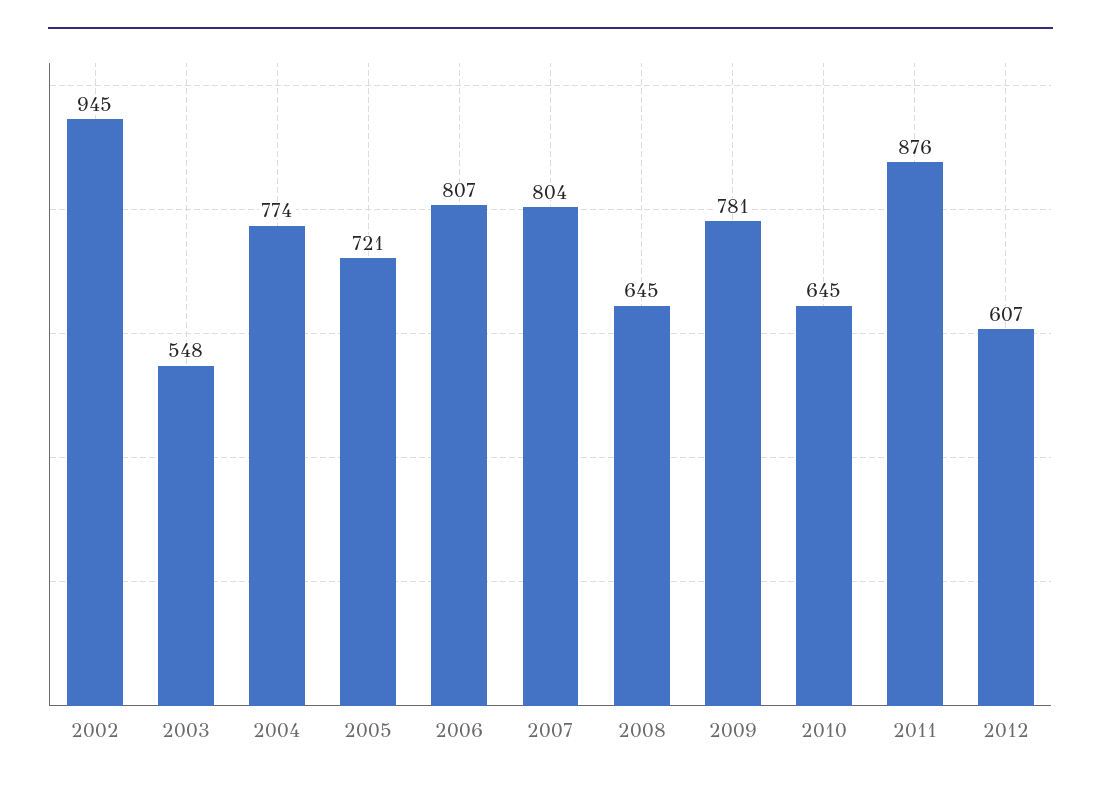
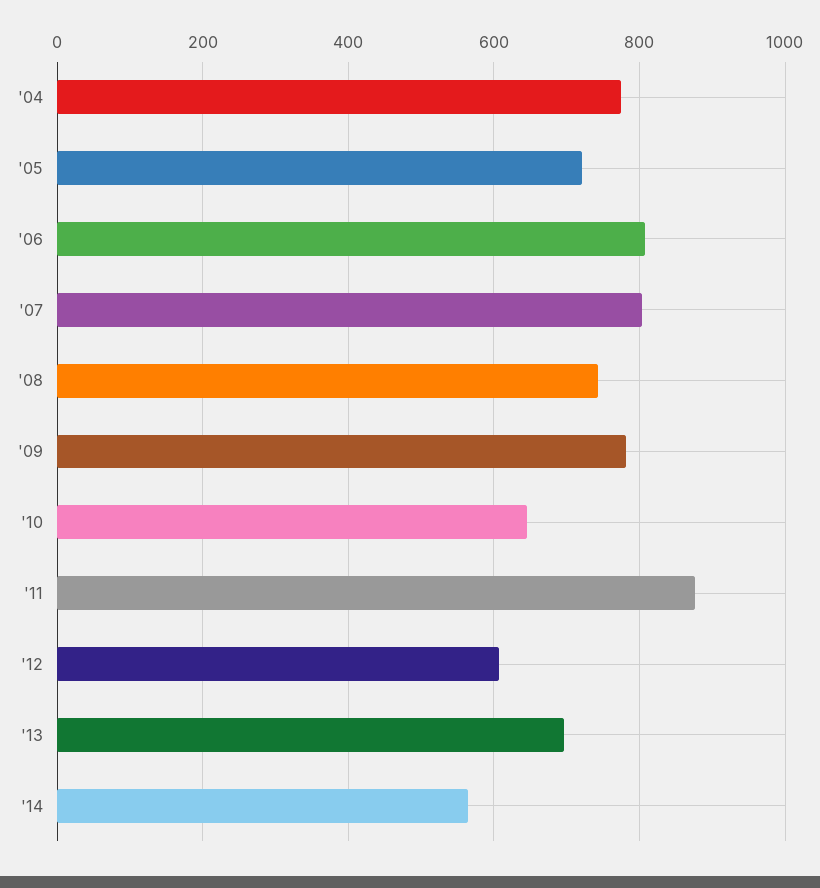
2002: 945 -> none
2003: 548 -> none
2008: 645 -> 740
'13: none -> 700
'14: none -> 560

